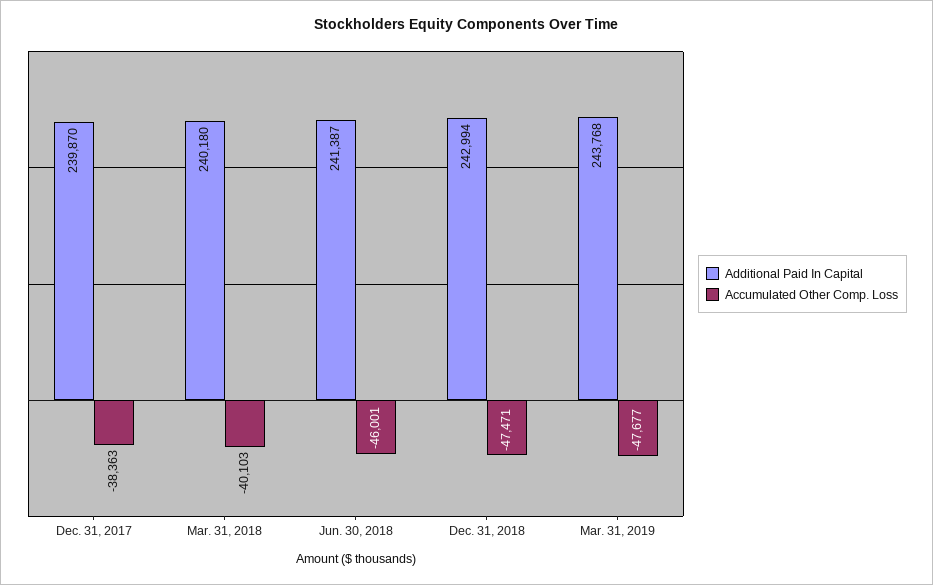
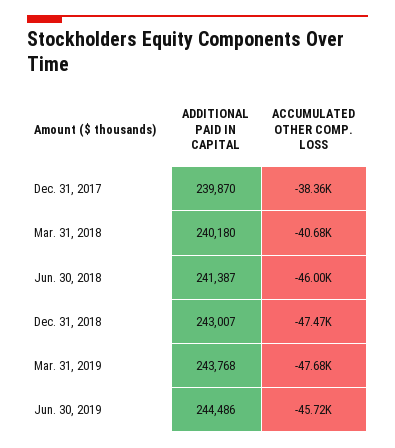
Accumulated Other Comp. Loss, Mar. 31, 2018: -40103 -> -40680
Additional Paid In Capital, Dec. 31, 2018: 242994 -> 243007
Additional Paid In Capital, Jun. 30, 2019: none -> 244486
Accumulated Other Comp. Loss, Jun. 30, 2019: none -> -45720

